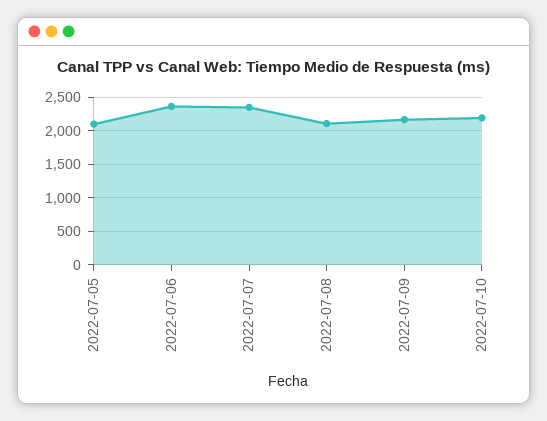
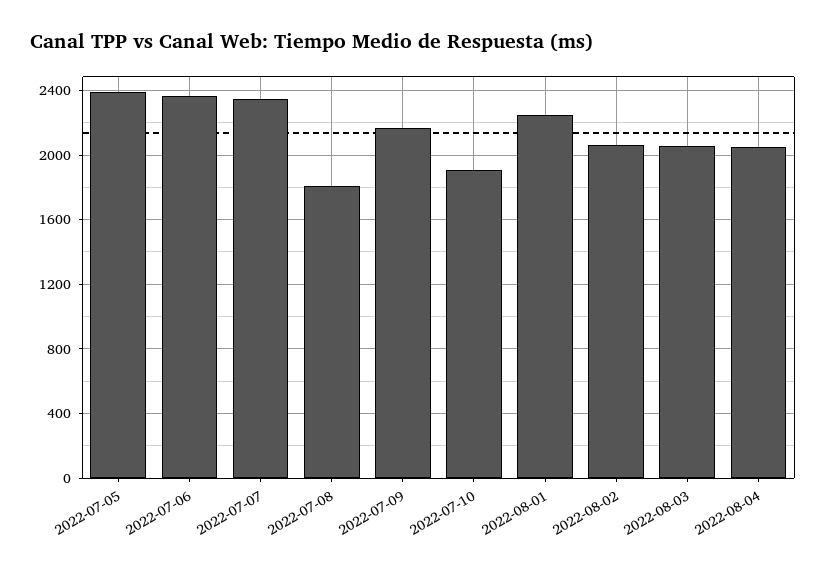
2022-07-05: 2100 -> 2400
2022-07-08: 2100 -> 1800
2022-07-10: 2200 -> 1900
2022-08-01: none -> 2250
2022-08-02: none -> 2050
2022-08-03: none -> 2050
2022-08-04: none -> 2050

